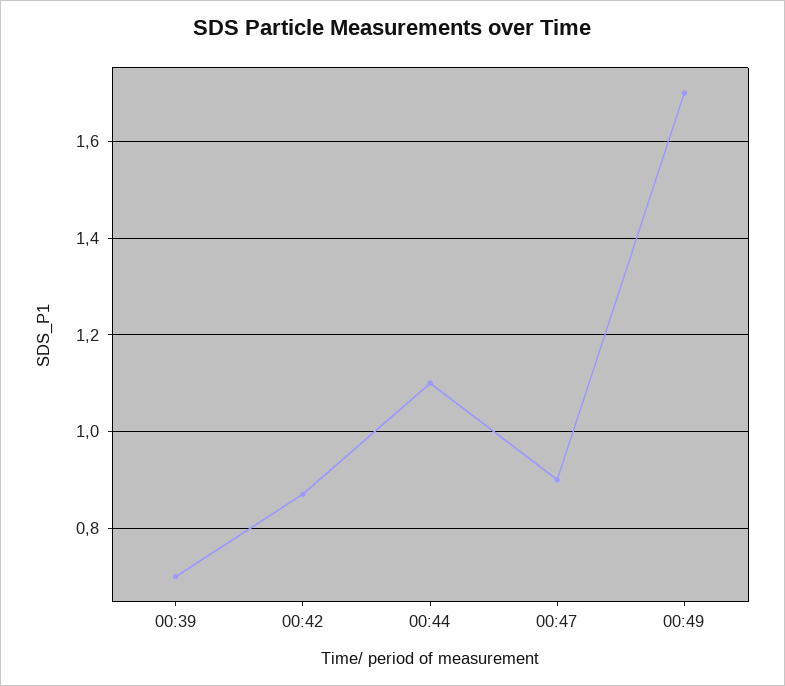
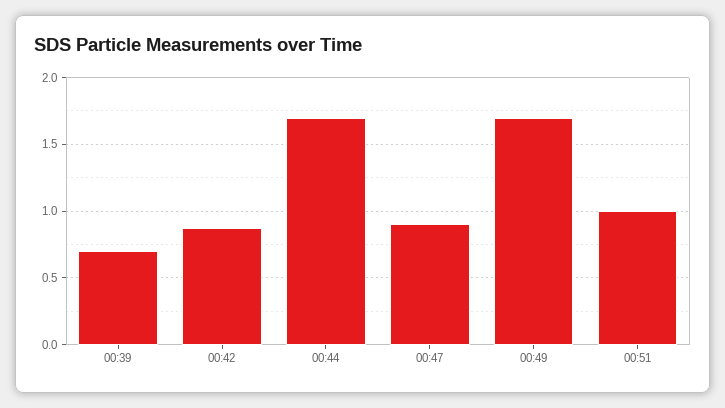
00:44: 1.1 -> 1.7
00:51: none -> 1

